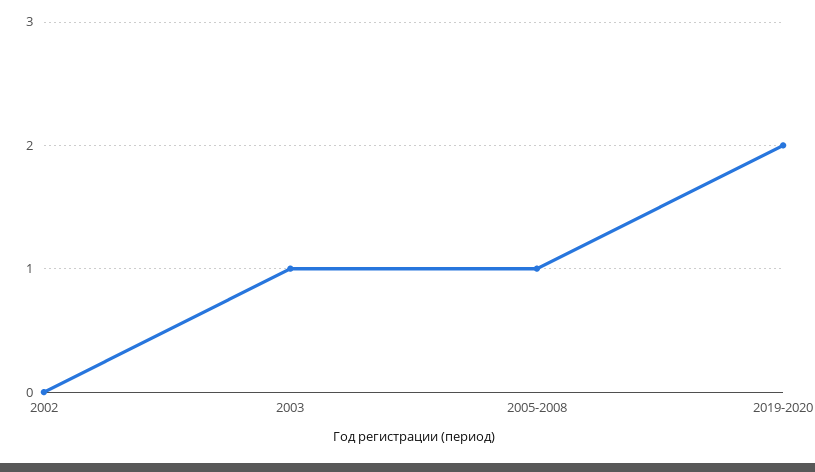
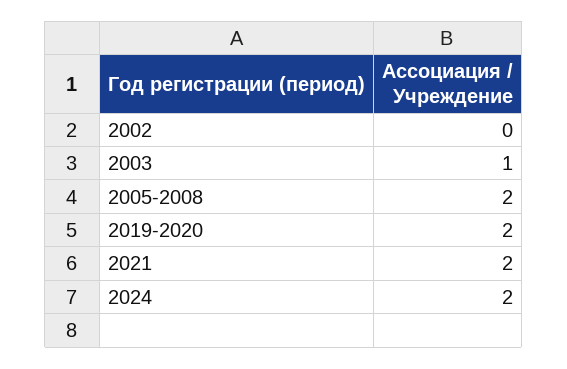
2005-2008: 1 -> 2
2021: none -> 2
2024: none -> 2

